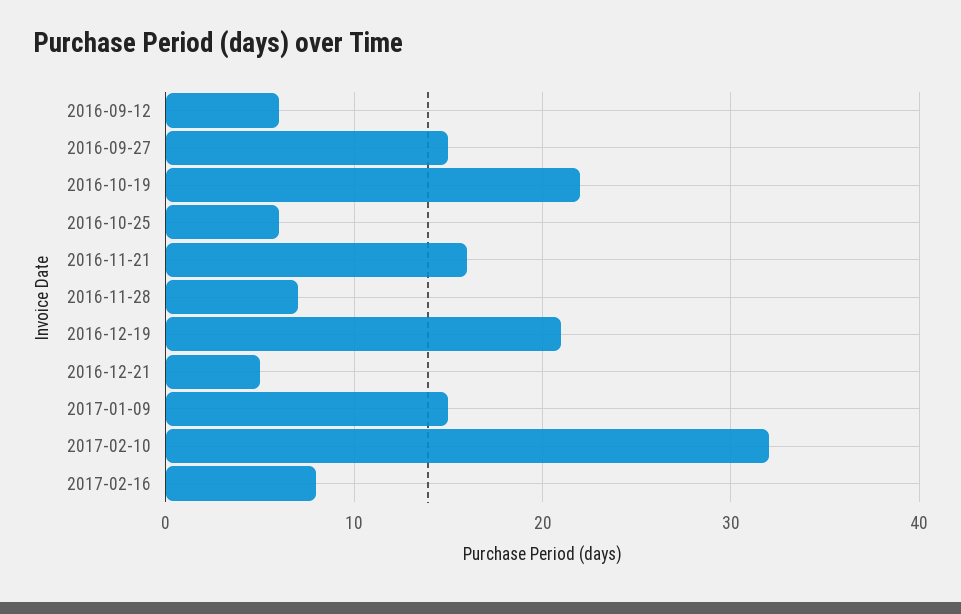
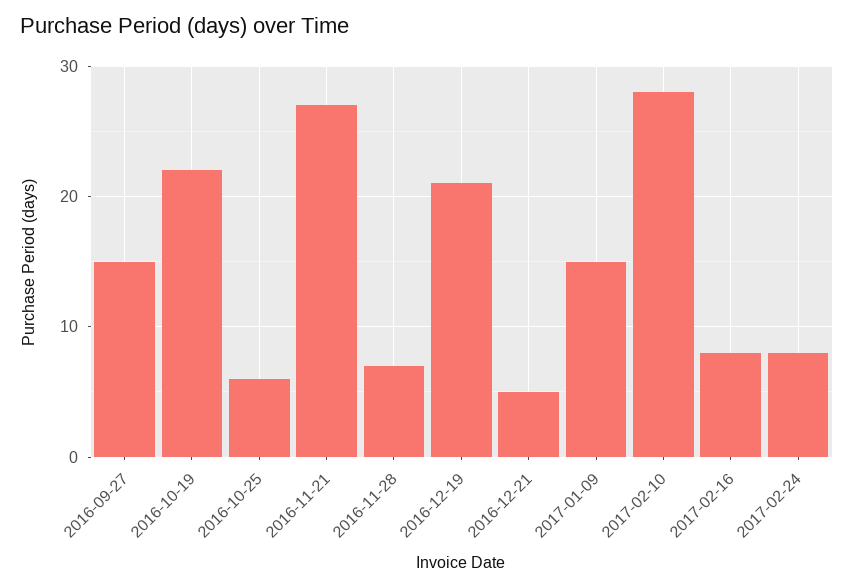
2016-09-12: 6 -> none
2016-11-21: 16 -> 27
2017-02-10: 32 -> 28
2017-02-24: none -> 8

